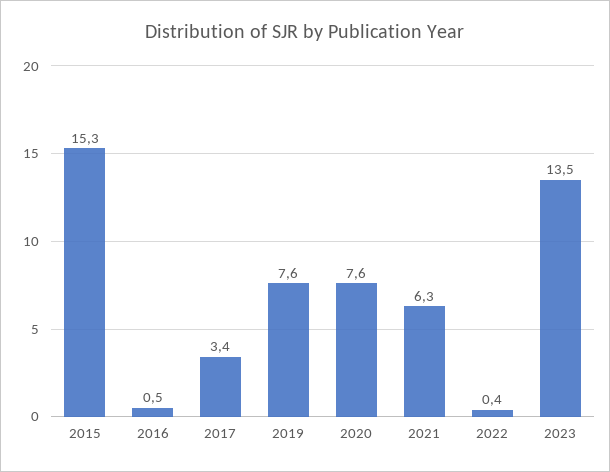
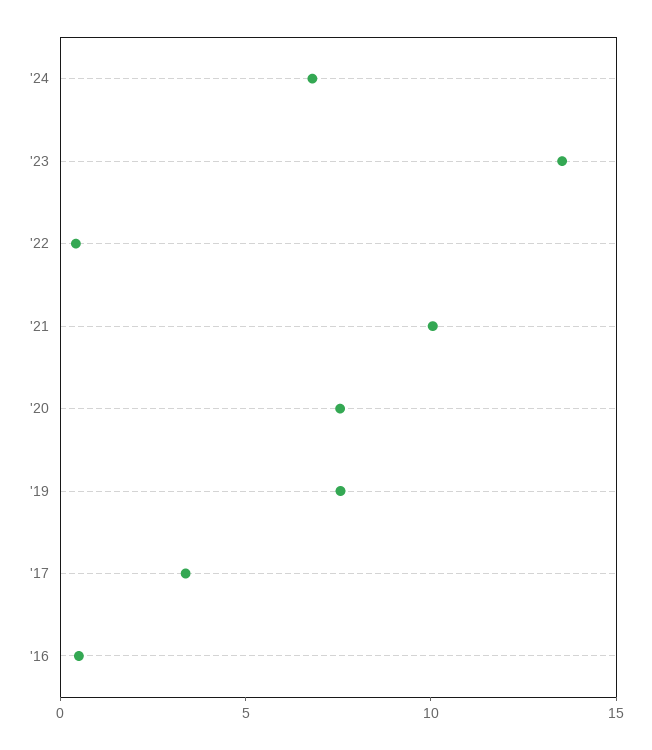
2015: 15.3 -> none
2021: 6.3 -> 10
'24: none -> 7

